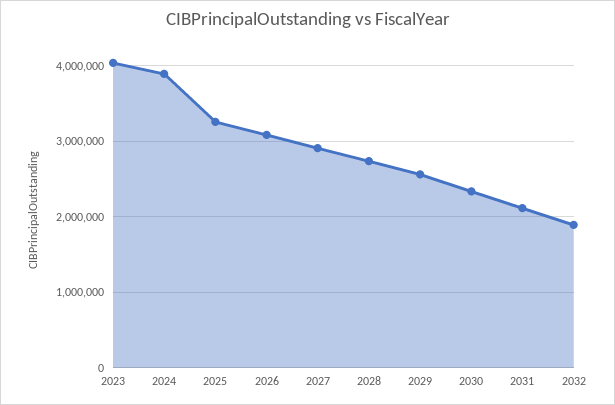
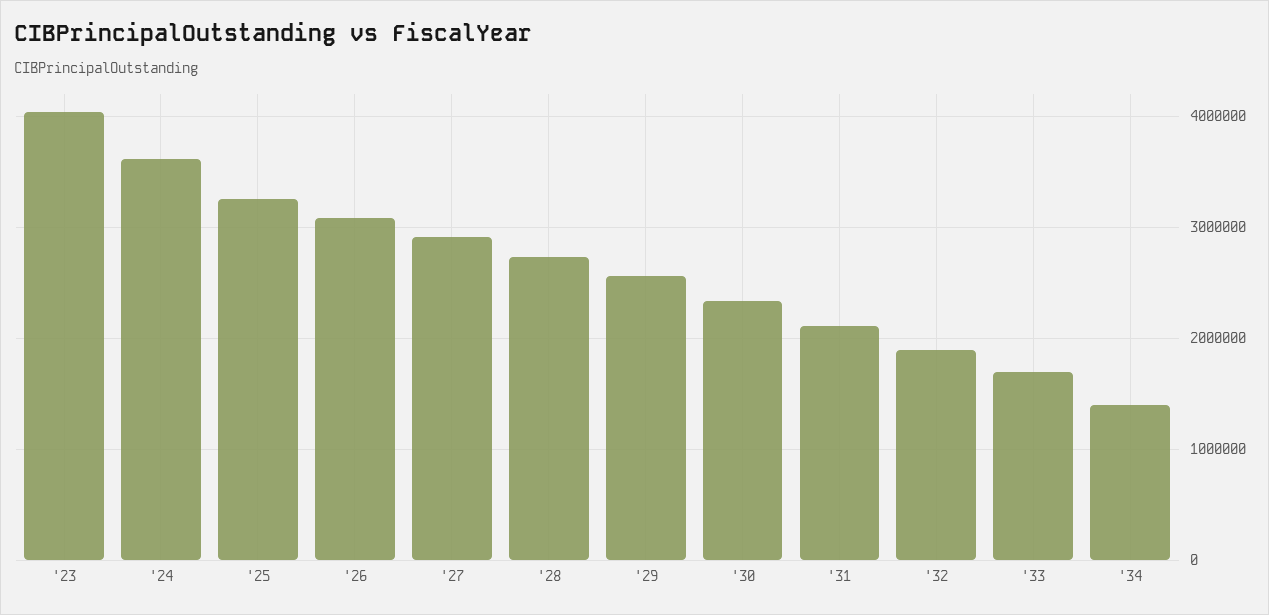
2024: 3900000 -> 3600000
'33: none -> 1700000
'34: none -> 1400000

